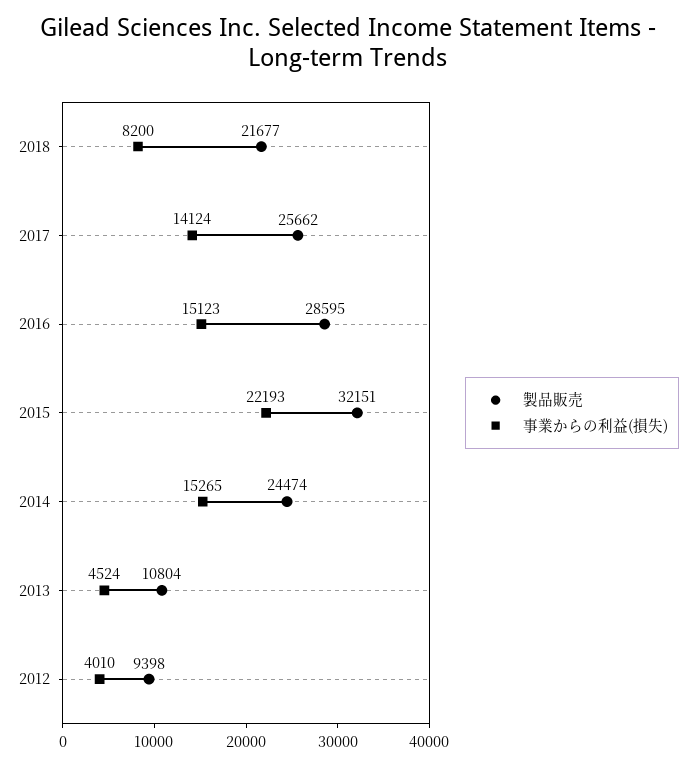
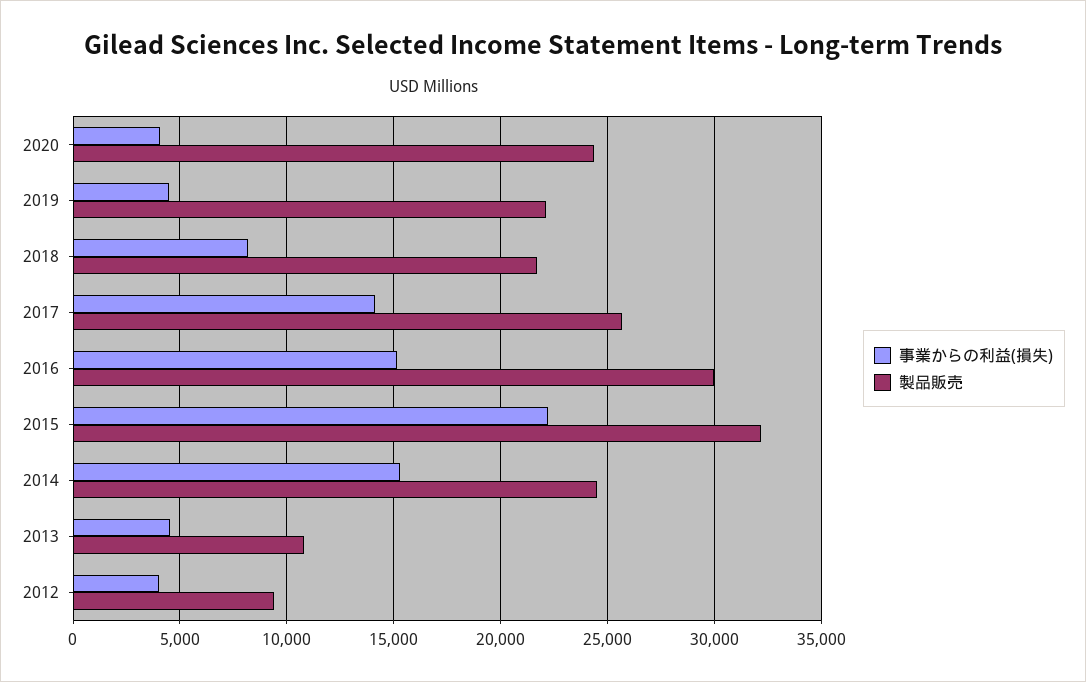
製品販売, 2016: 28595 -> 30000
事業からの利益(損失), 2020: none -> 4000
製品販売, 2020: none -> 24500
事業からの利益(損失), 2019: none -> 4500
製品販売, 2019: none -> 22000

